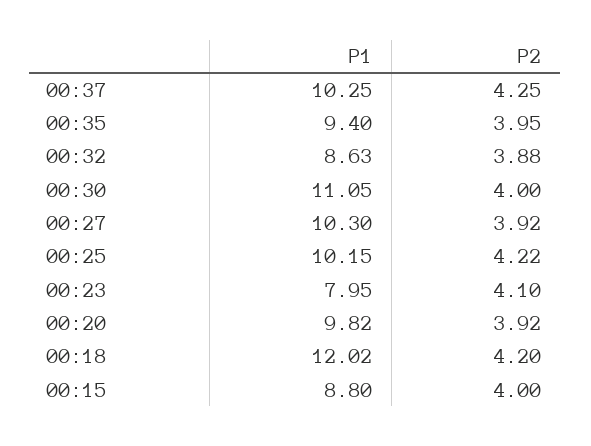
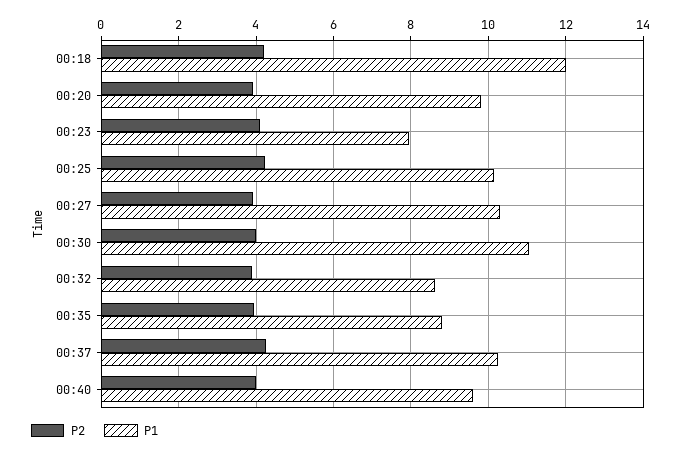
P1, 00:35: 9.4 -> 8.8
P1, 00:15: 8.8 -> none
P2, 00:15: 4 -> none
P2, 00:40: none -> 4
P1, 00:40: none -> 9.6

